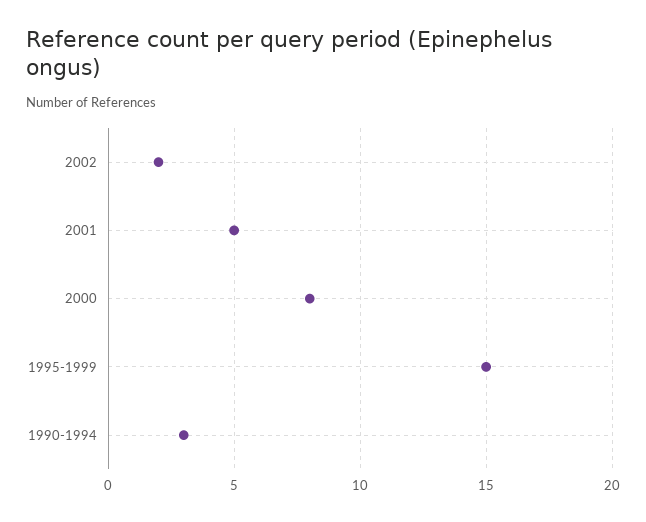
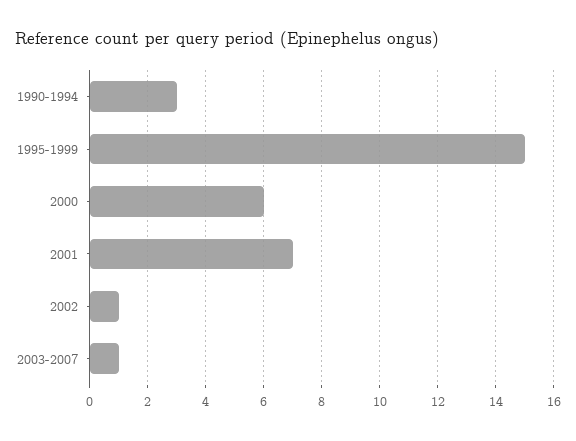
2002: 2 -> 1
2001: 5 -> 7
2000: 8 -> 6
2003-2007: none -> 1

